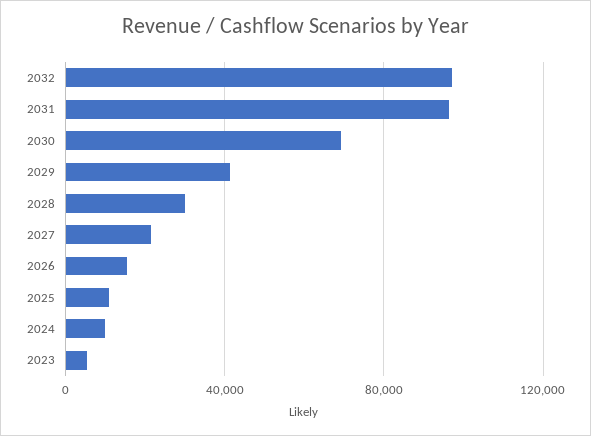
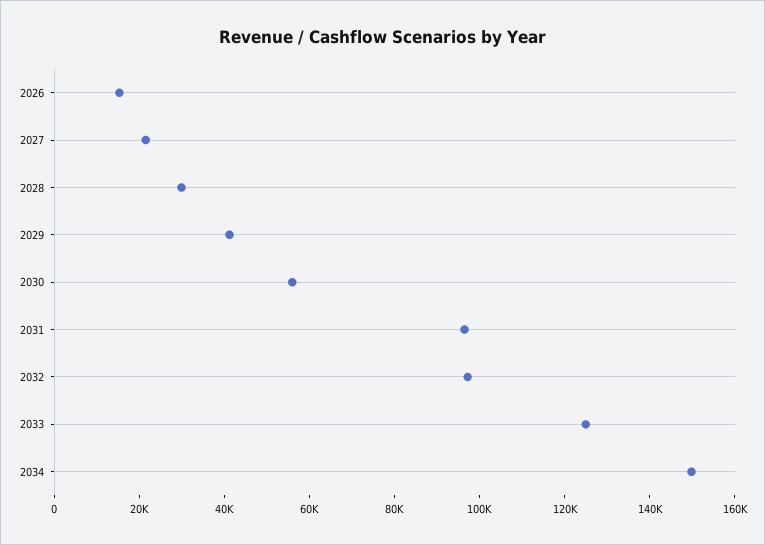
2030: 70000 -> 55000
2025: 10000 -> none
2024: 10000 -> none
2023: 5000 -> none
2033: none -> 125000
2034: none -> 150000

